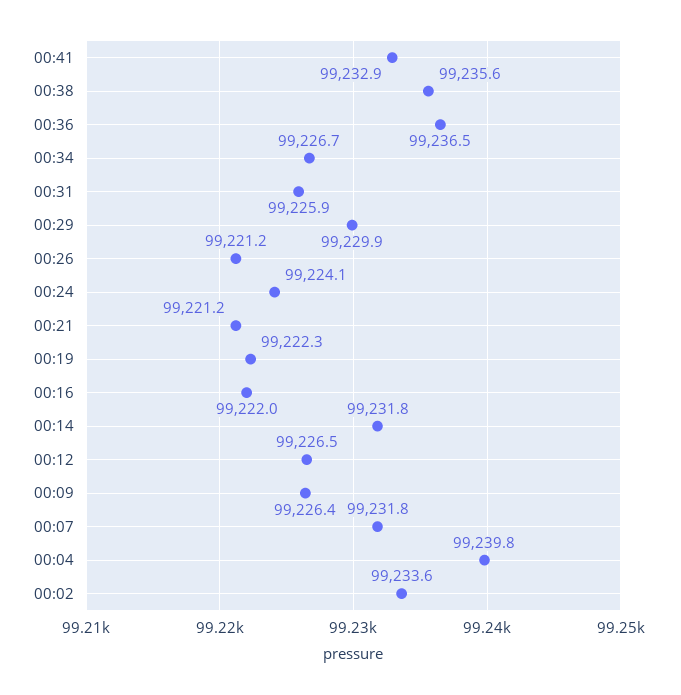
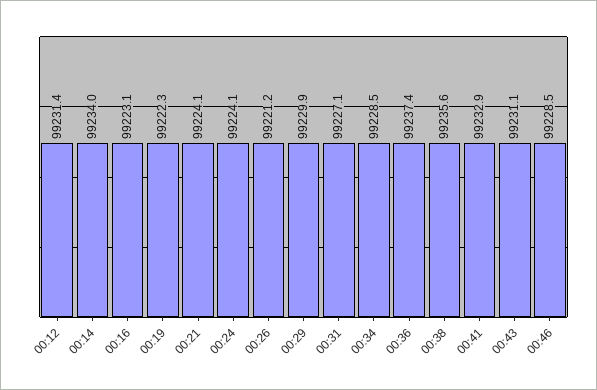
00:36: 99236.5 -> 99237.4
00:34: 99226.7 -> 99228.5
00:31: 99225.9 -> 99227.1
00:21: 99221.2 -> 99224.1
00:16: 99222 -> 99223.1
00:14: 99231.8 -> 99234
00:12: 99226.5 -> 99231.4
00:09: 99226.4 -> none
00:07: 99231.8 -> none
00:04: 99239.8 -> none
00:02: 99233.6 -> none
00:43: none -> 99231.1
00:46: none -> 99228.5

